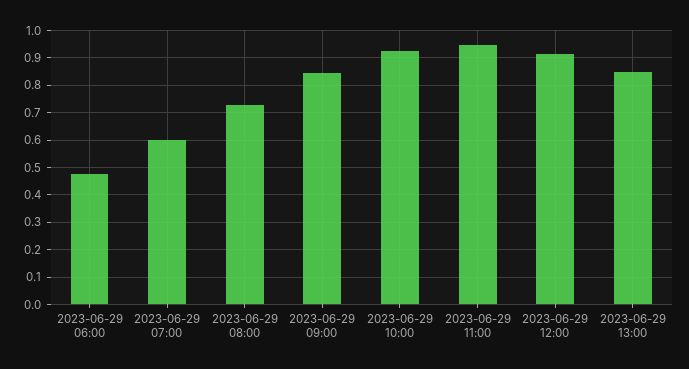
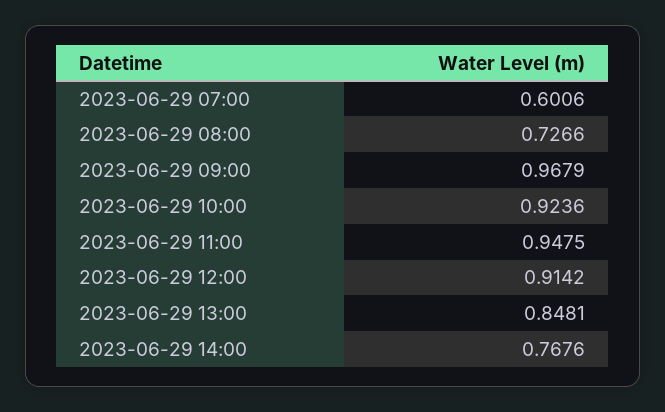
2023-06-29 06:00: 0.475 -> none
2023-06-29 09:00: 0.85 -> 0.9679
2023-06-29 14:00: none -> 0.7676

